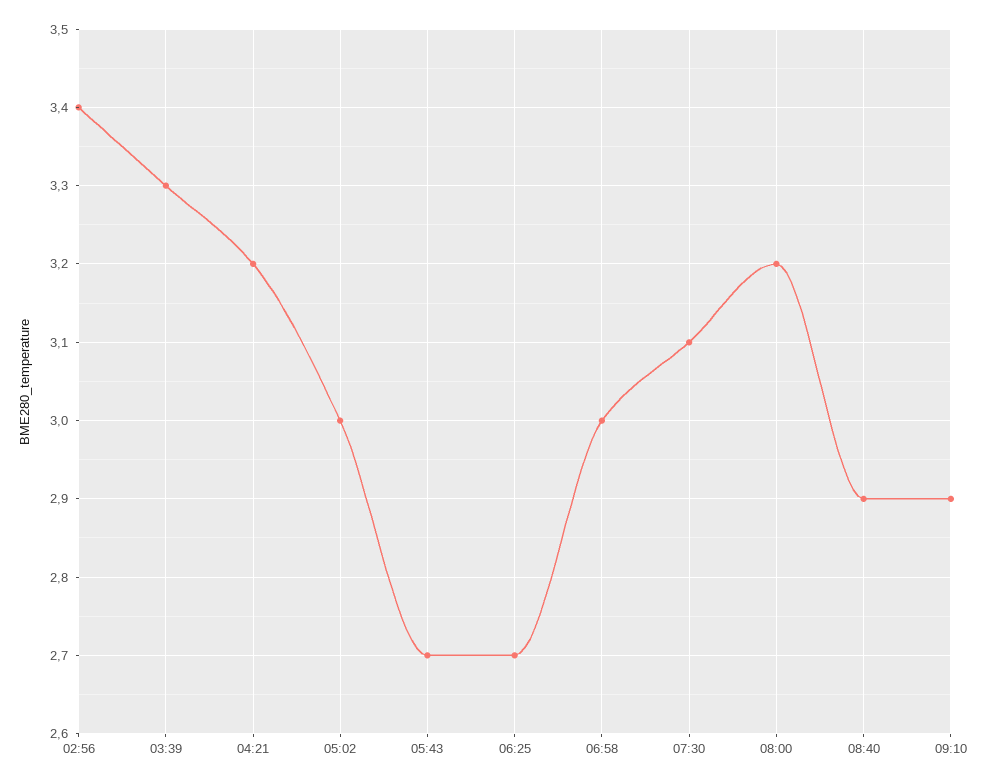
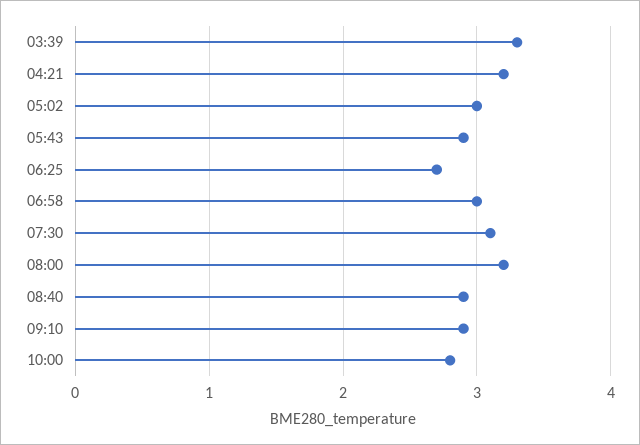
02:56: 3.4 -> none
05:43: 2.7 -> 2.9
10:00: none -> 2.8

